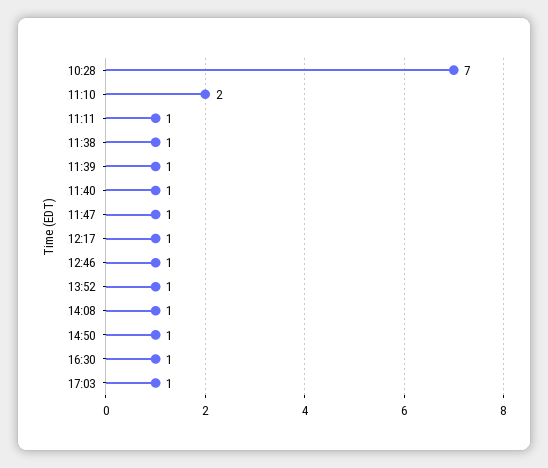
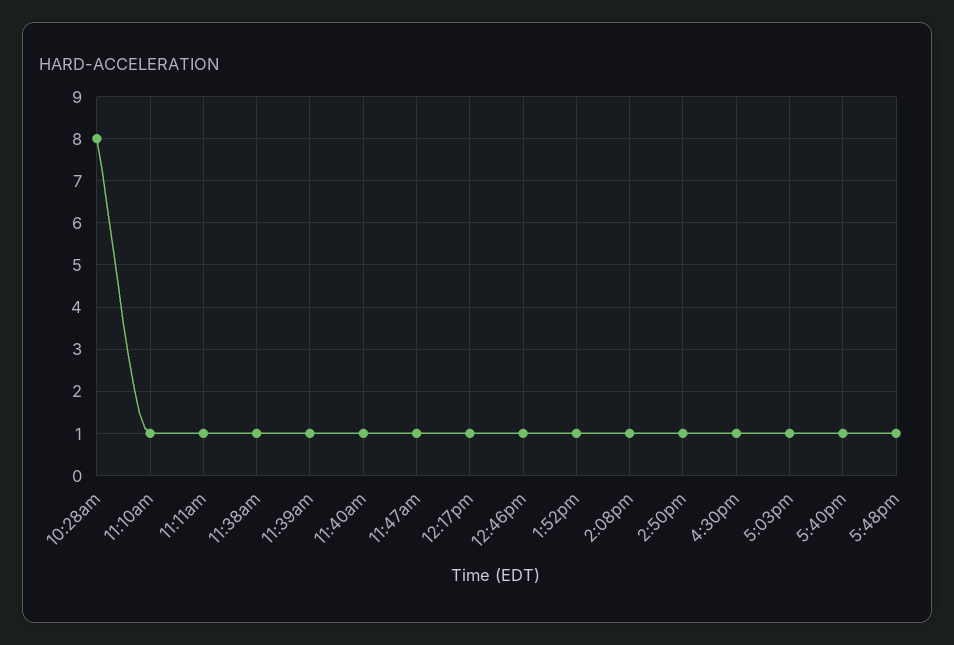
10:28: 7 -> 8
11:10: 2 -> 1
5:40pm: none -> 1
5:48pm: none -> 1

